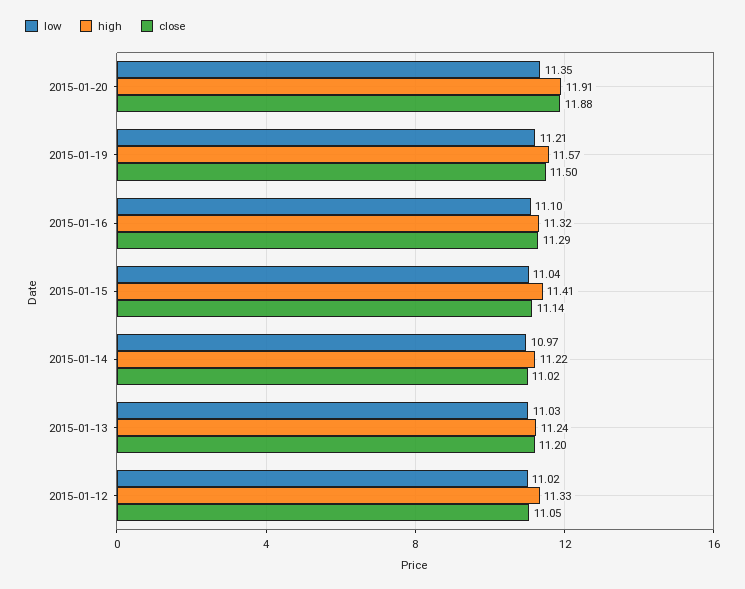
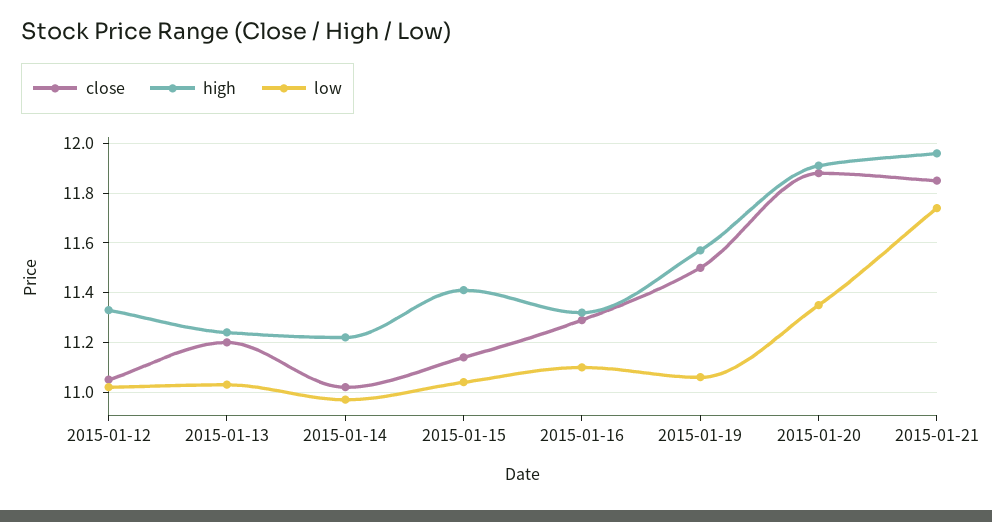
low, 2015-01-19: 11.21 -> 11.05
close, 2015-01-21: none -> 11.85
high, 2015-01-21: none -> 11.95
low, 2015-01-21: none -> 11.75

